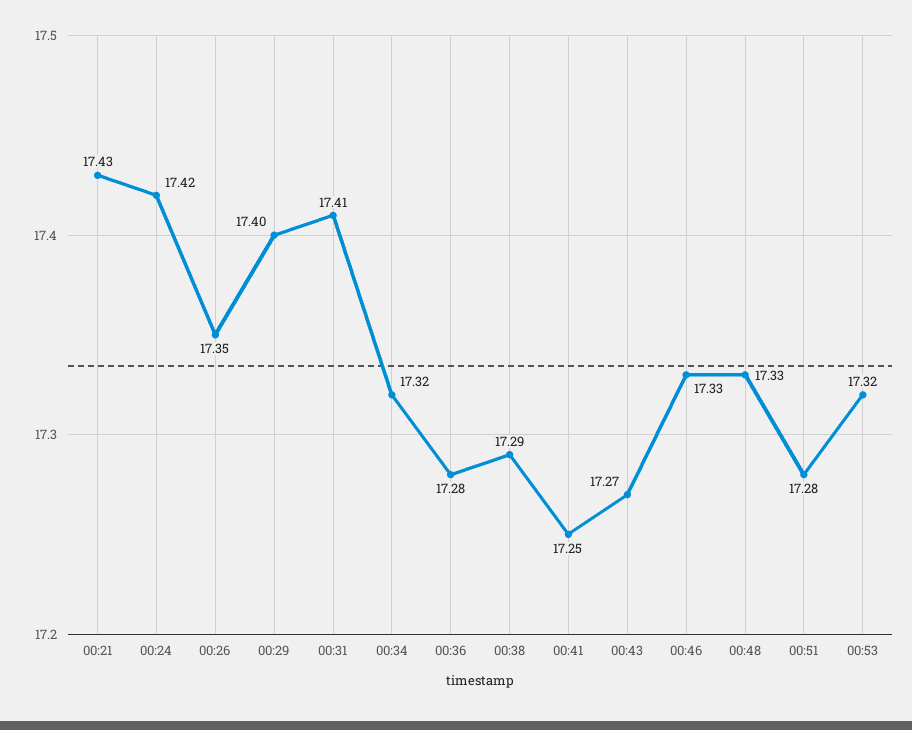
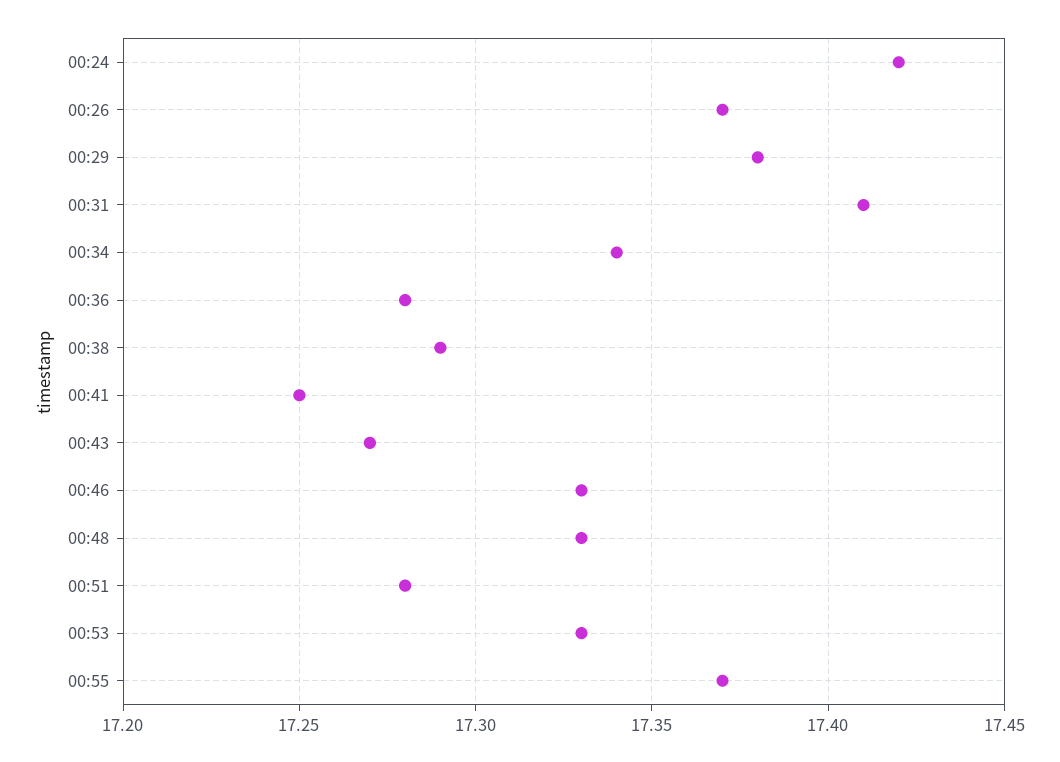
00:21: 17.43 -> none
00:26: 17.35 -> 17.37
00:29: 17.4 -> 17.38
00:34: 17.32 -> 17.34
00:53: 17.32 -> 17.33
00:55: none -> 17.37

